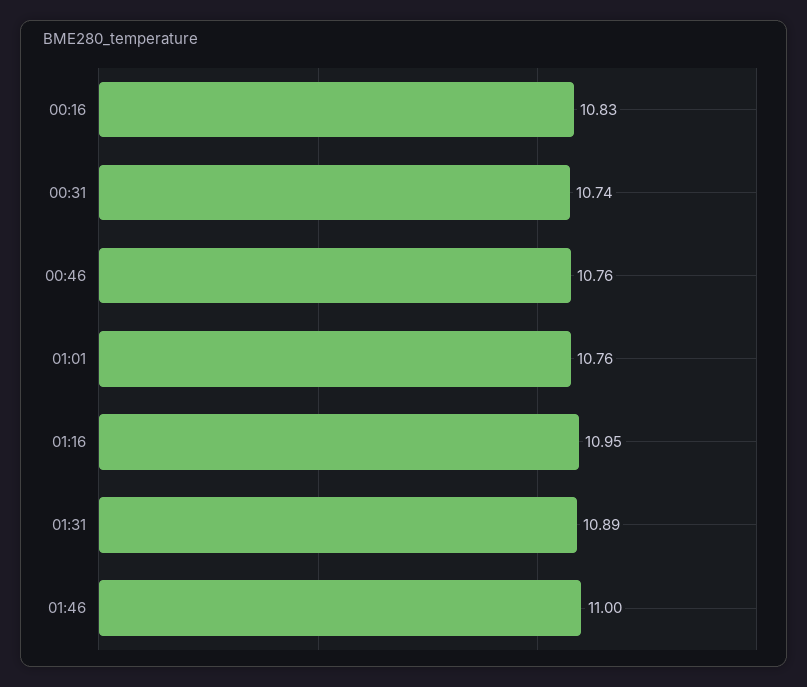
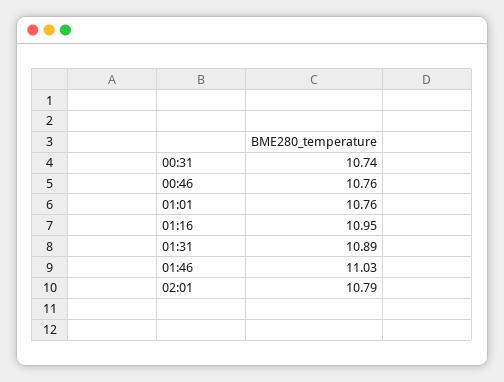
00:16: 10.83 -> none
01:46: 11 -> 11.03
02:01: none -> 10.79

